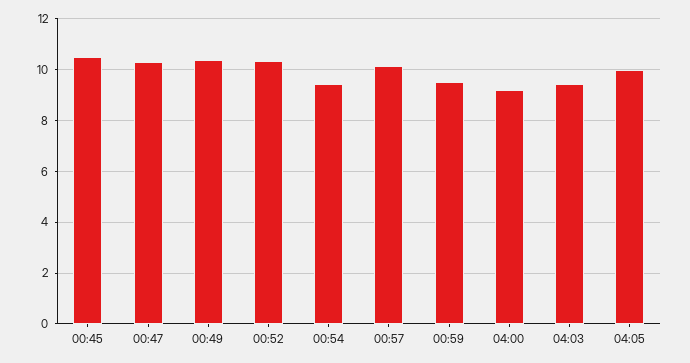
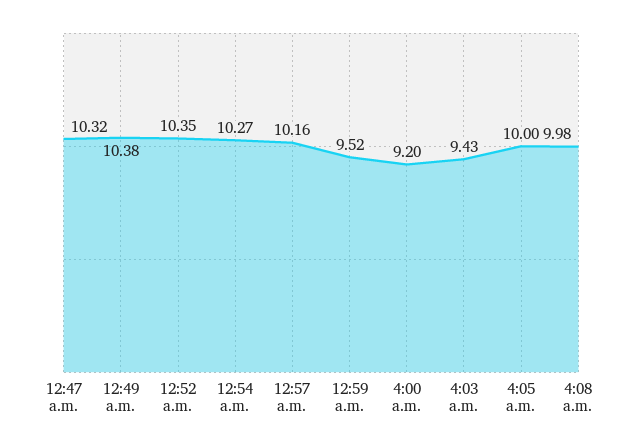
00:45: 10.5 -> none
00:54: 9.5 -> 10.27
4:08 a.m.: none -> 9.98

